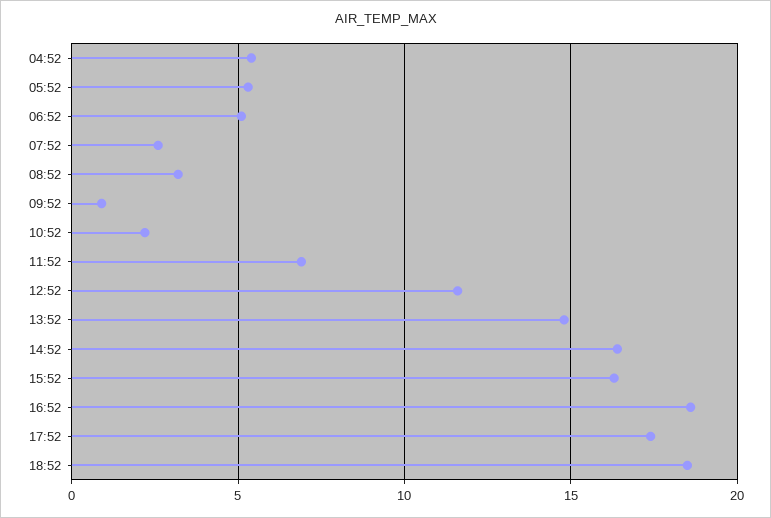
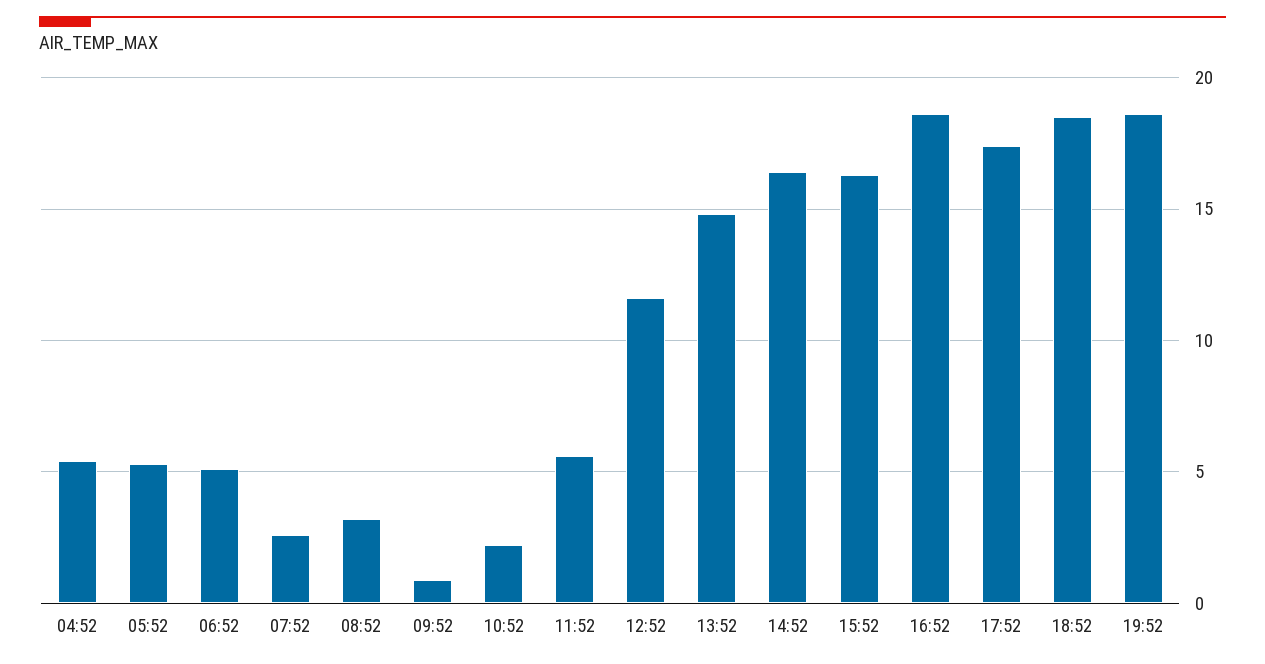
11:52: 7 -> 5.5
19:52: none -> 18.5

